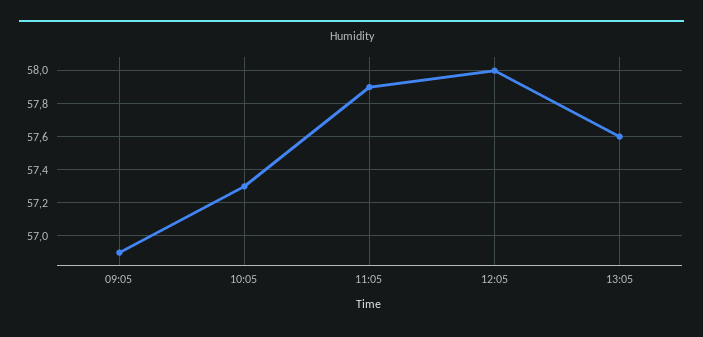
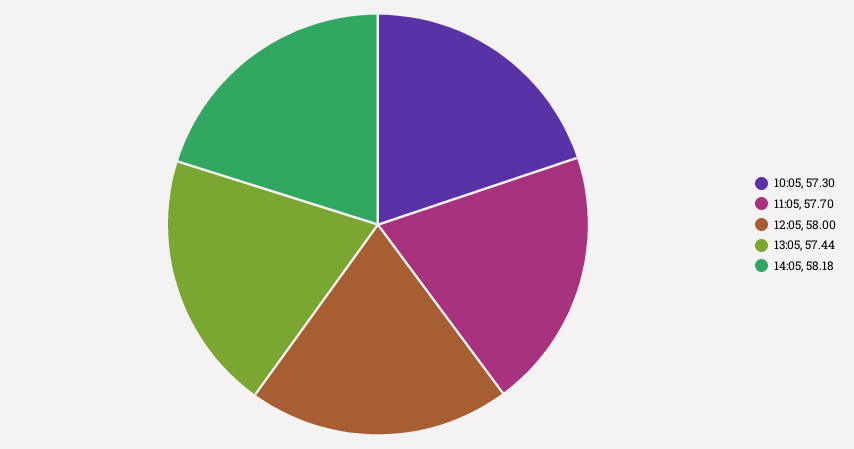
09:05: 56.9 -> none
11:05: 57.9 -> 57.7
13:05: 57.6 -> 57.44
14:05: none -> 58.18

